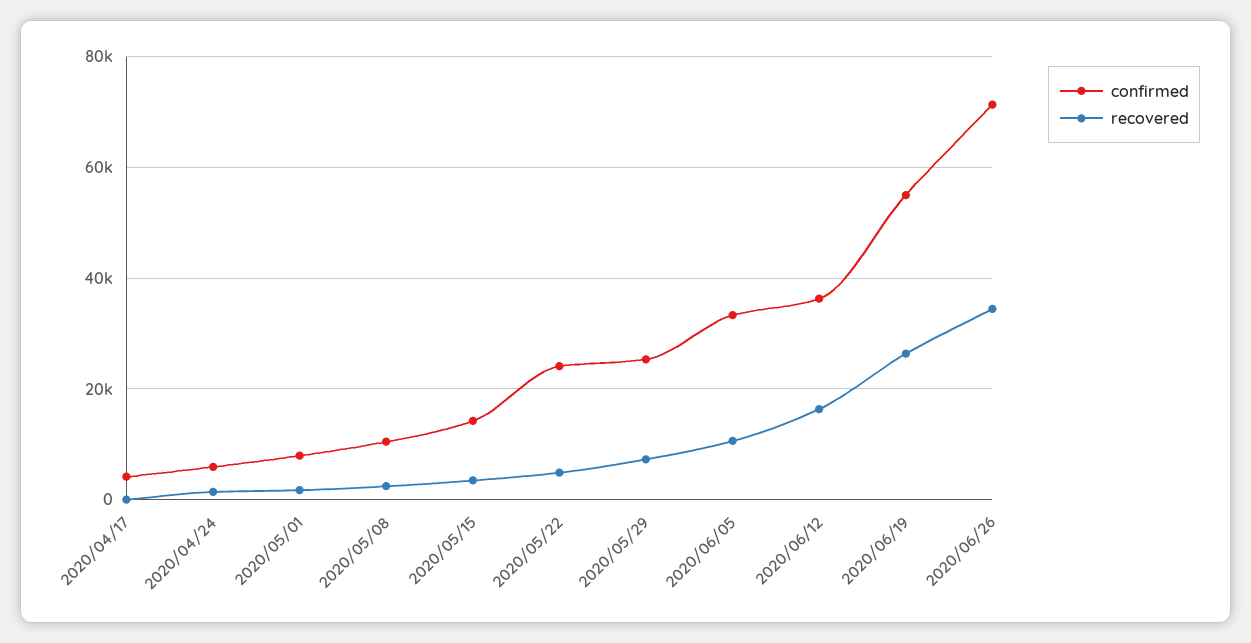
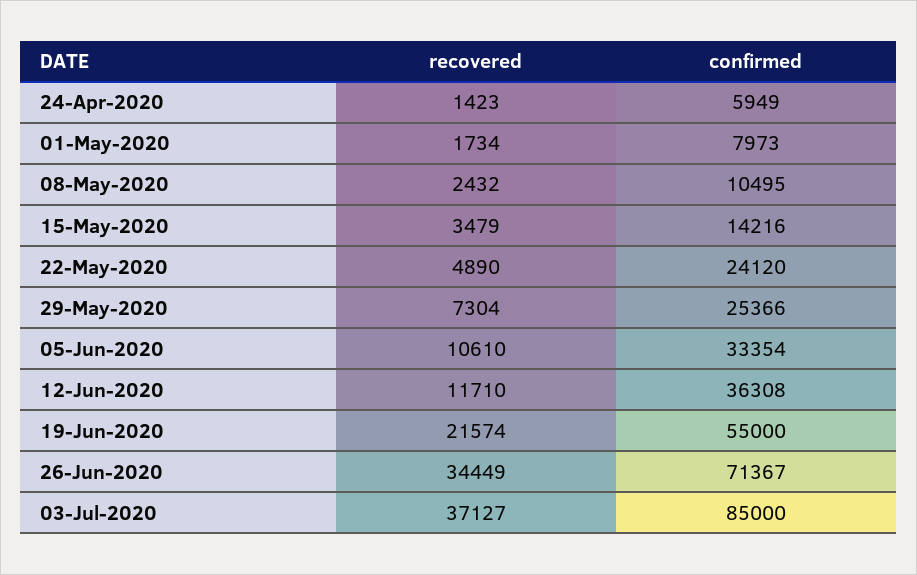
confirmed, 2020/04/17: 4000 -> none
recovered, 2020/04/17: 0 -> none
recovered, 2020/06/12: 16000 -> 11710
recovered, 2020/06/19: 26000 -> 21574
recovered, 03-Jul-2020: none -> 37127
confirmed, 03-Jul-2020: none -> 85000

